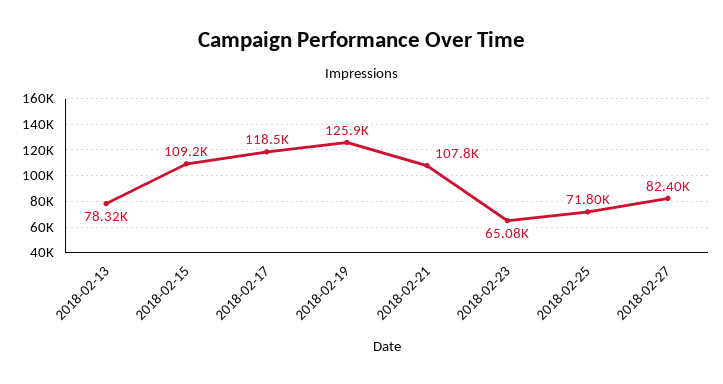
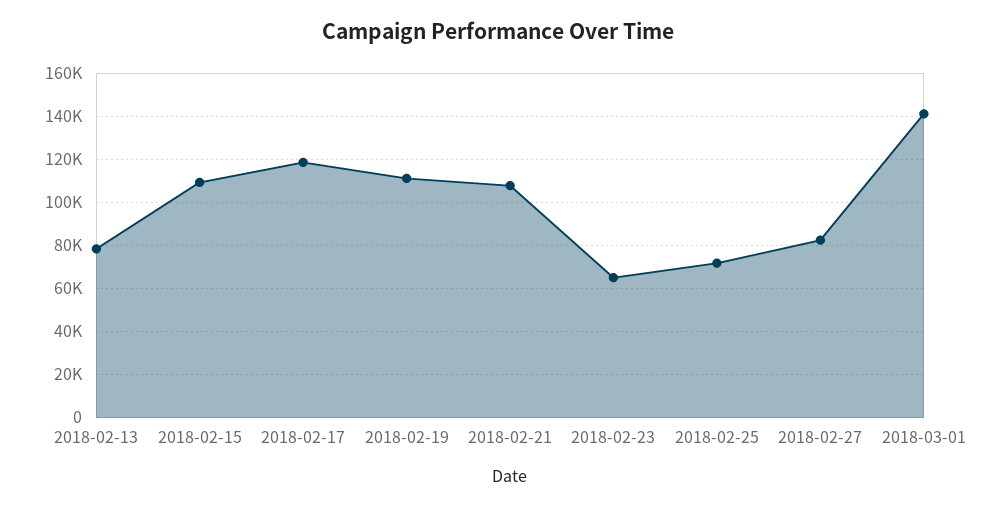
2018-02-19: 125900 -> 110000
2018-03-01: none -> 140000

